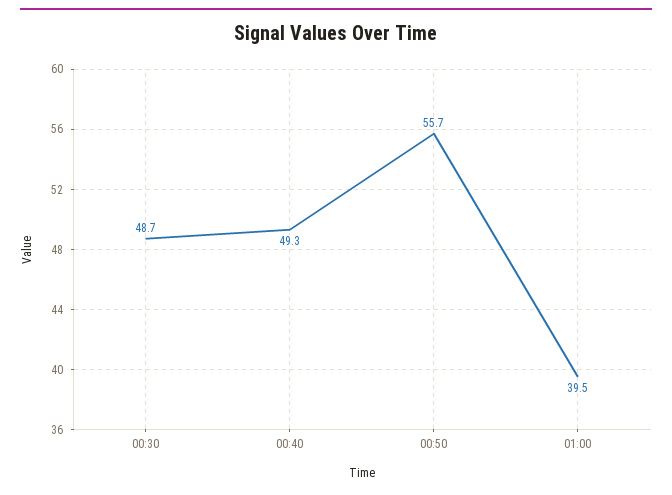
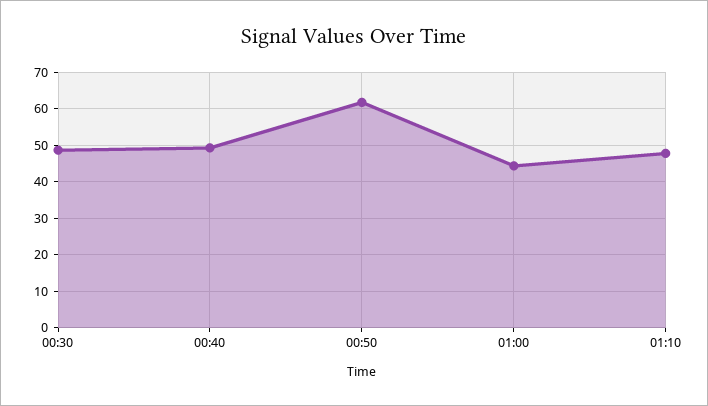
00:50: 55.7 -> 62
01:00: 39.5 -> 44
01:10: none -> 48

